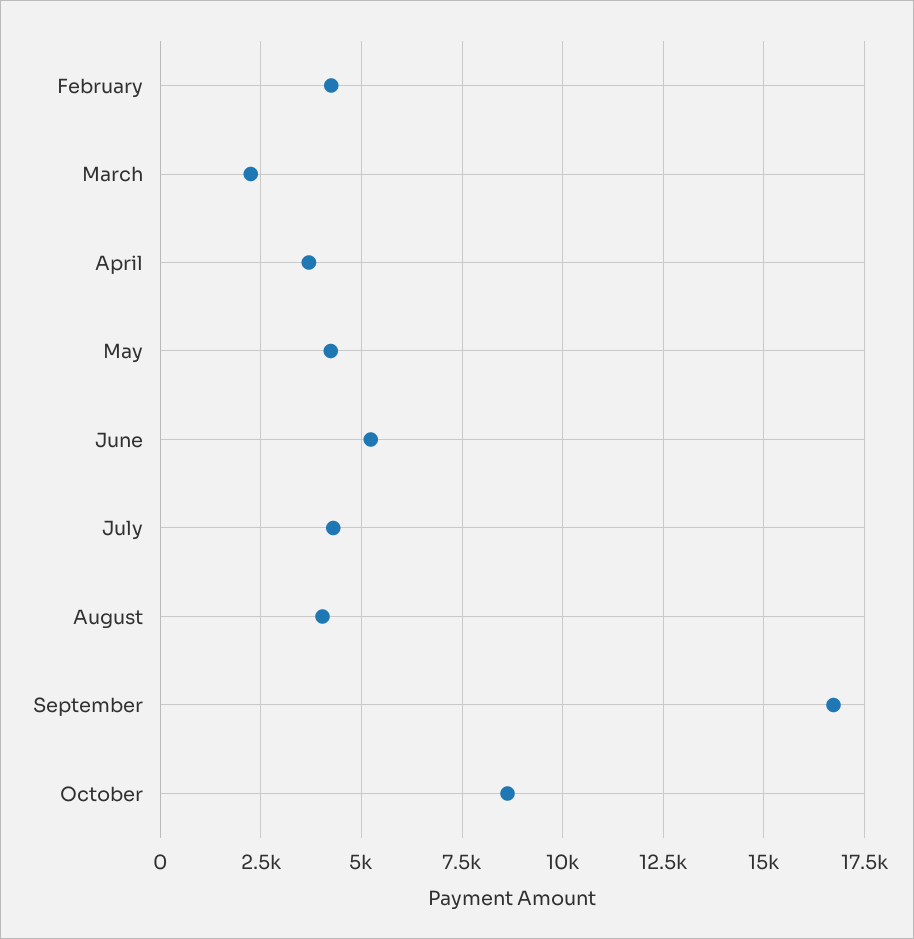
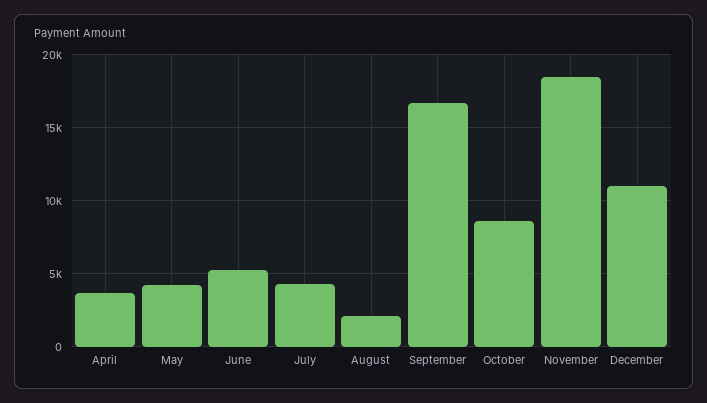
February: 4250 -> none
March: 2250 -> none
August: 4000 -> 2000
November: none -> 18500
December: none -> 11000

